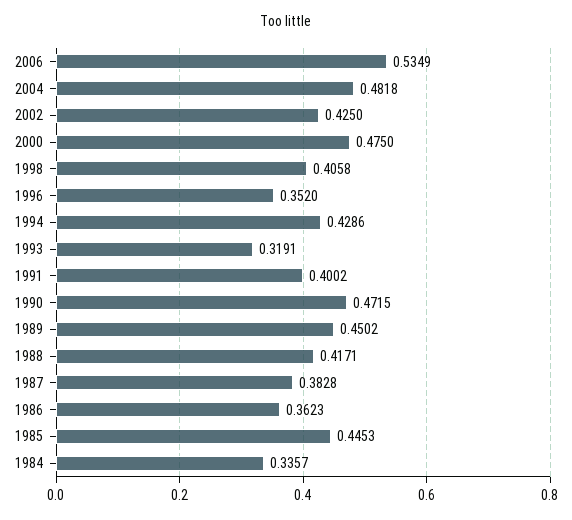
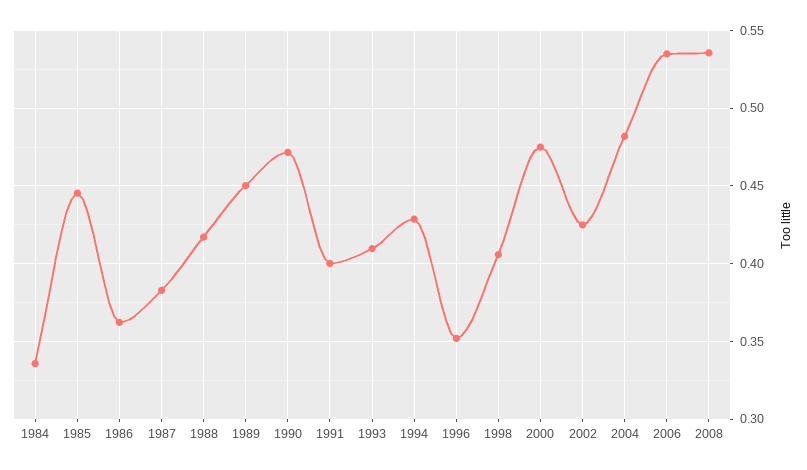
1993: 0.3191 -> 0.41
2008: none -> 0.535

